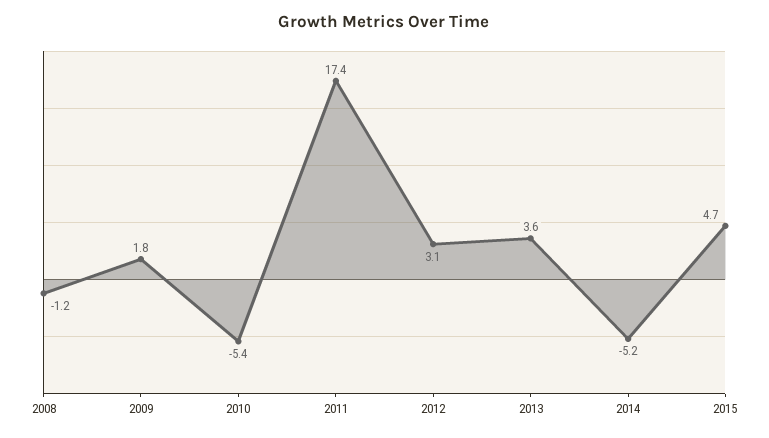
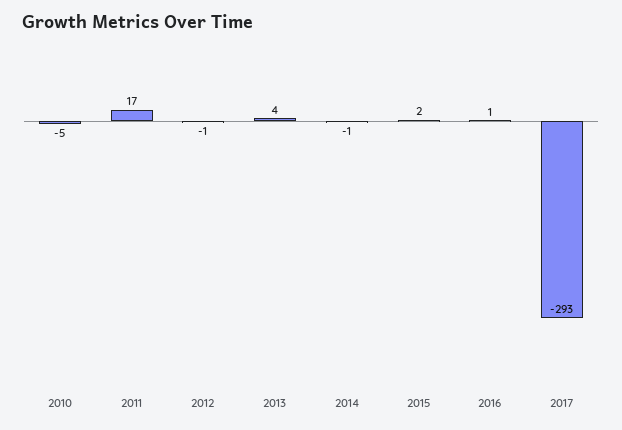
2008: -1.2 -> none
2009: 1.8 -> none
2012: 3.1 -> -1
2014: -5.2 -> -1
2015: 4.7 -> 2
2016: none -> 1
2017: none -> -293

